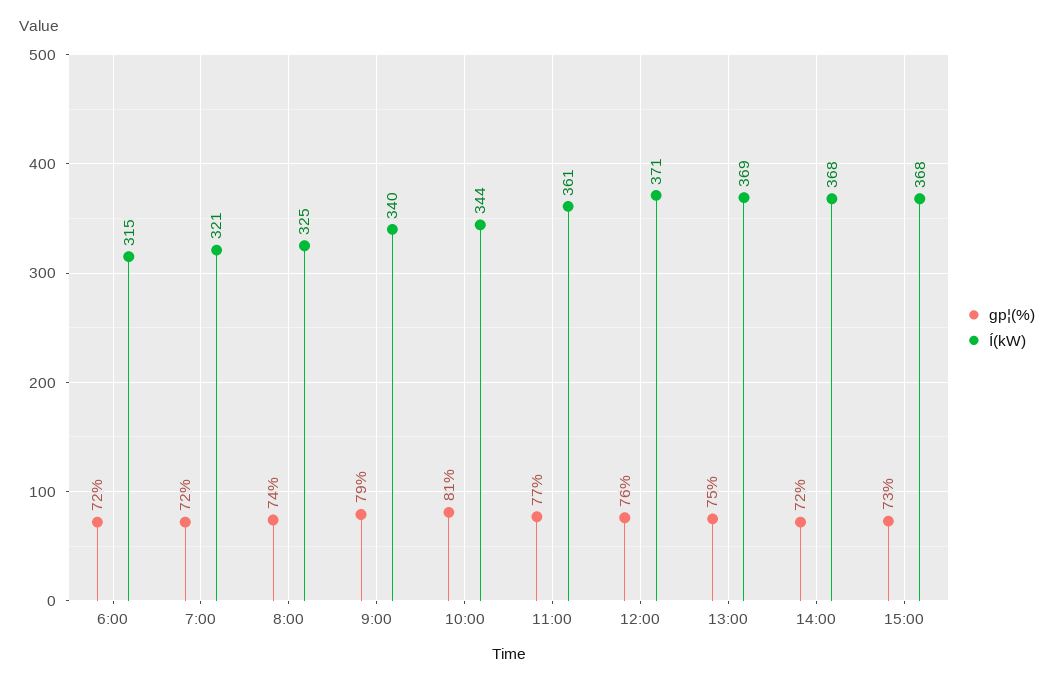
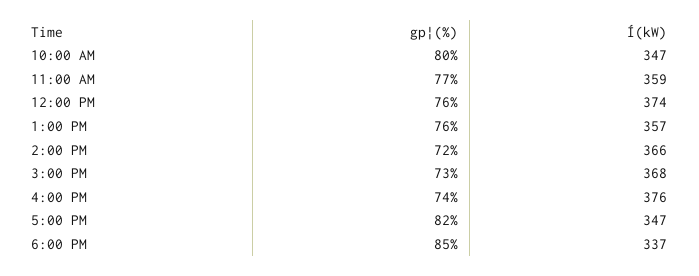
gp¦(%), 6:00: 72 -> none
Í(kW), 6:00: 315 -> none
gp¦(%), 7:00: 72 -> none
Í(kW), 7:00: 321 -> none
gp¦(%), 8:00: 74 -> none
Í(kW), 8:00: 325 -> none
gp¦(%), 9:00: 79 -> none
Í(kW), 9:00: 340 -> none
gp¦(%), 10:00: 81 -> 80
Í(kW), 10:00: 344 -> 347
Í(kW), 11:00: 361 -> 359
Í(kW), 12:00: 371 -> 374
gp¦(%), 13:00: 75 -> 76
Í(kW), 13:00: 369 -> 357
Í(kW), 14:00: 368 -> 366
gp¦(%), 4:00 PM: none -> 74
Í(kW), 4:00 PM: none -> 376
gp¦(%), 5:00 PM: none -> 82
Í(kW), 5:00 PM: none -> 347
gp¦(%), 6:00 PM: none -> 85
Í(kW), 6:00 PM: none -> 337

